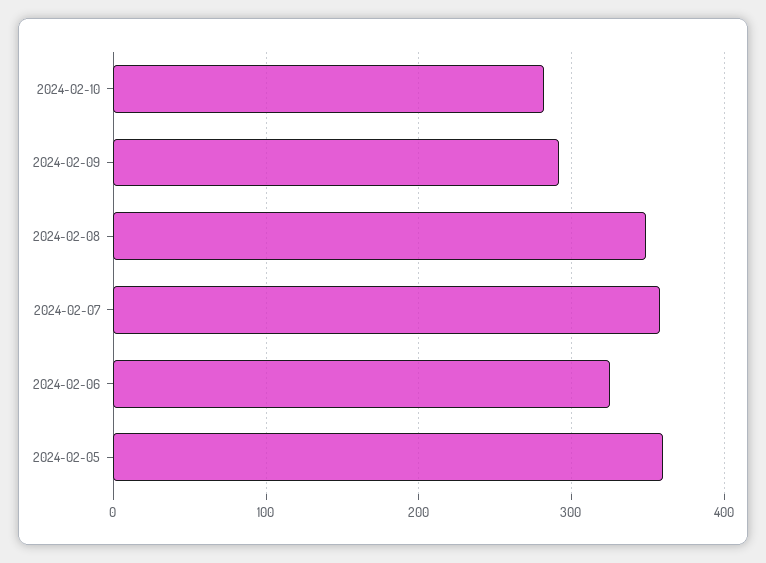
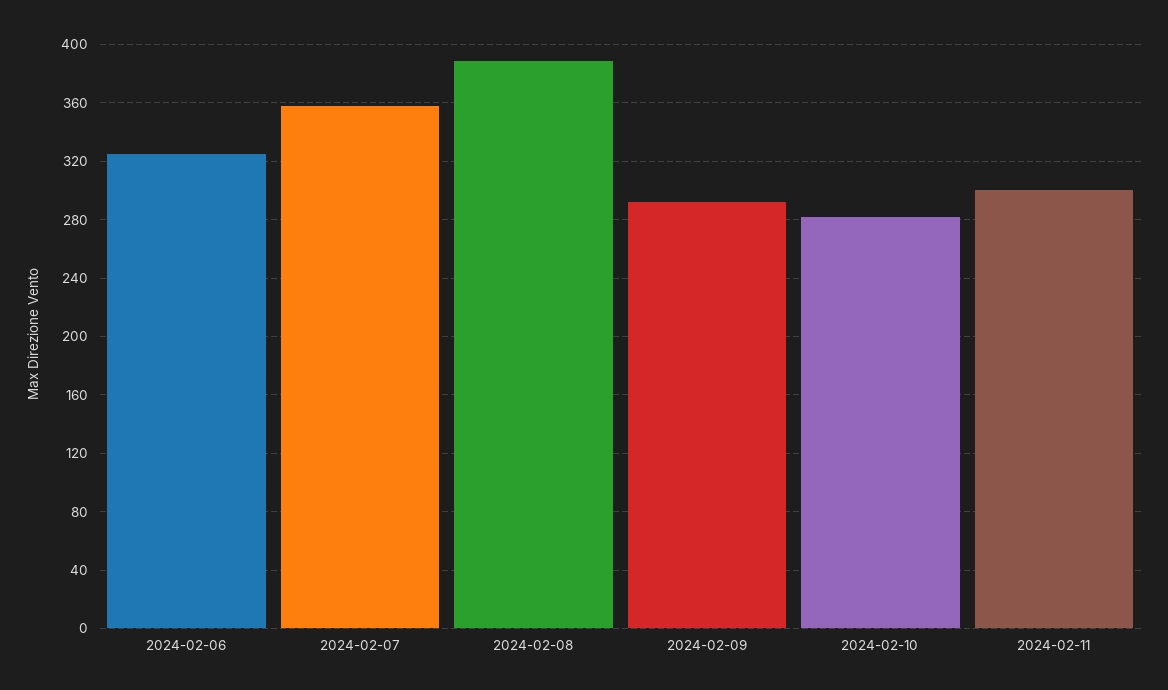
2024-02-08: 350 -> 390
2024-02-05: 360 -> none
2024-02-11: none -> 300

